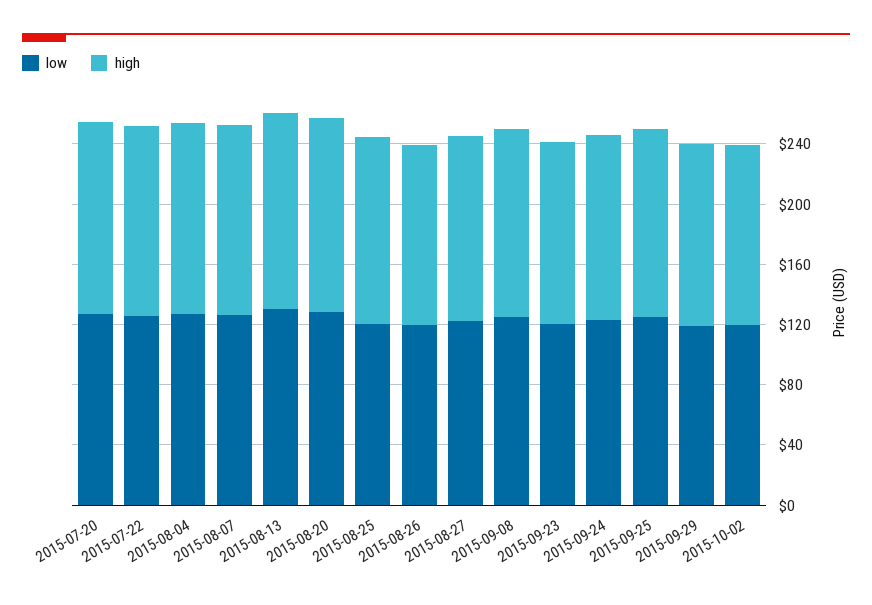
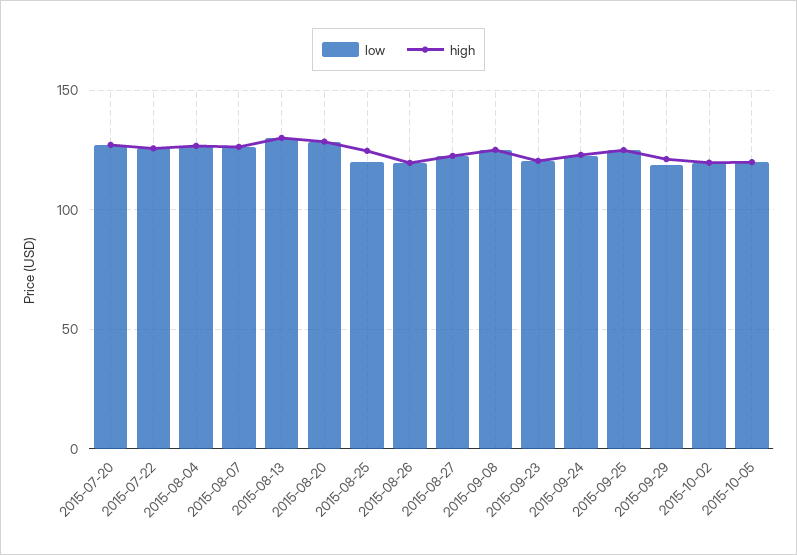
low, 2015-10-05: none -> 120
high, 2015-10-05: none -> 120

